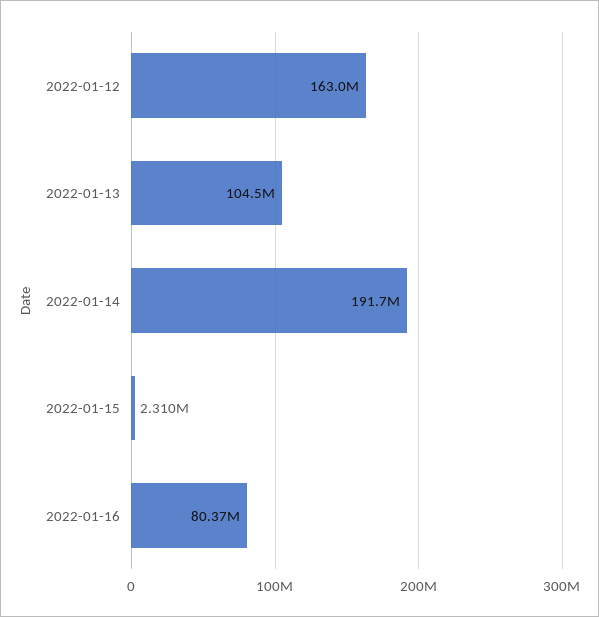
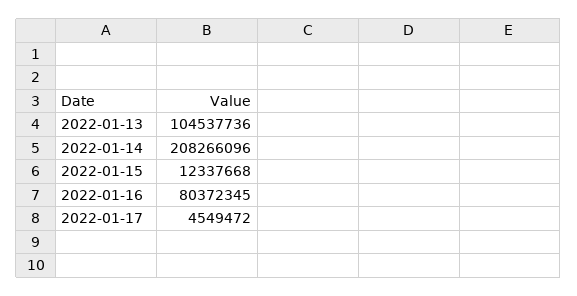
2022-01-12: 163000000 -> none
2022-01-14: 191700000 -> 208266096
2022-01-15: 2310000 -> 12337668
2022-01-17: none -> 4549472

